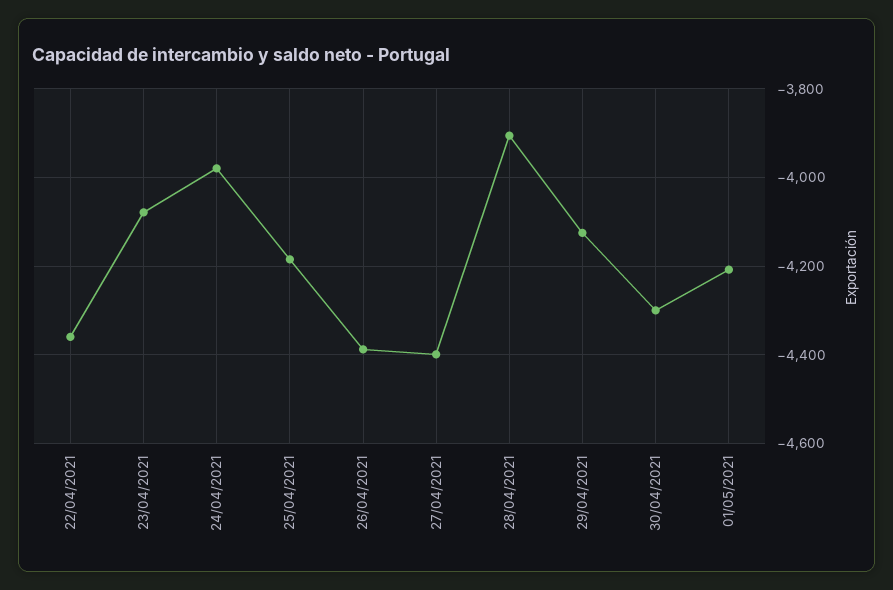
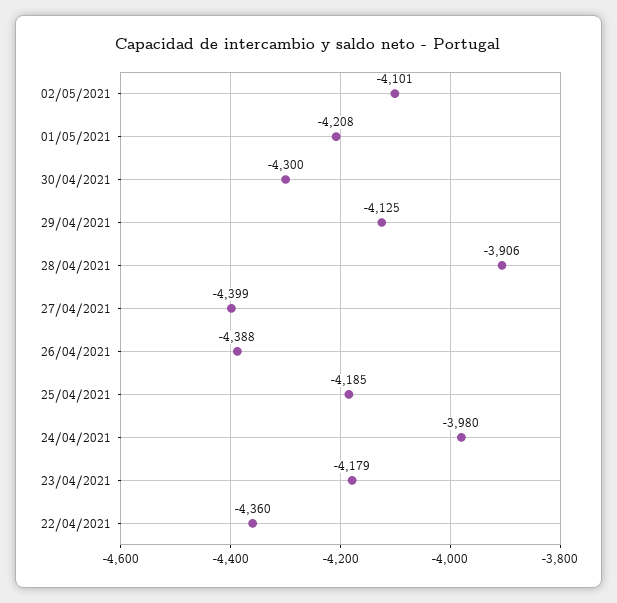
23/04/2021: -4080 -> -4179
02/05/2021: none -> -4101

